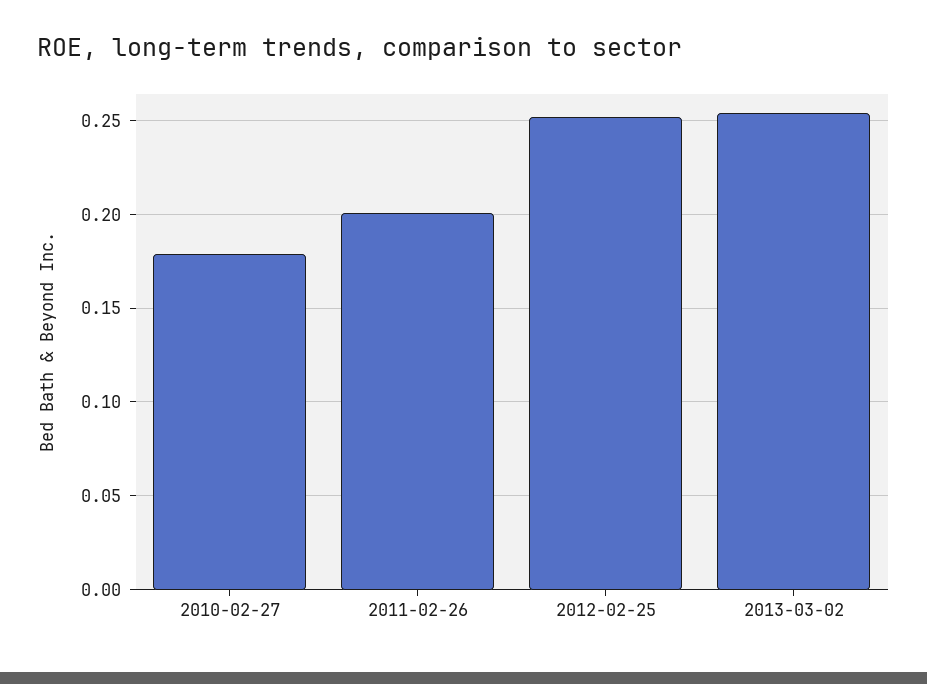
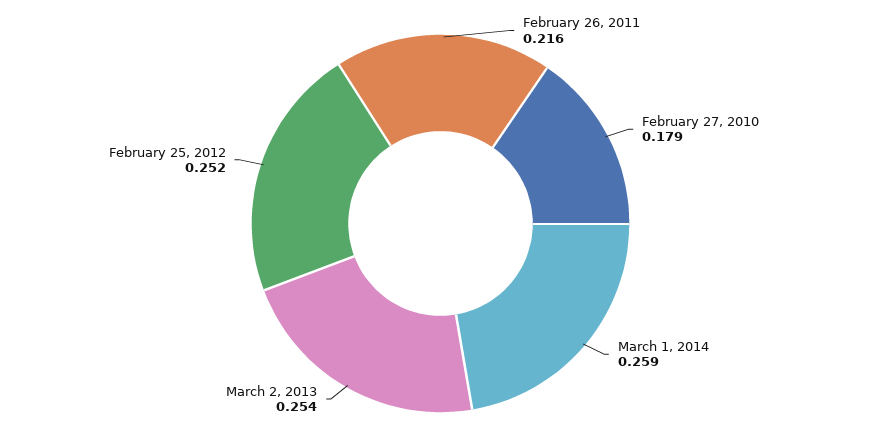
2011-02-26: 0.2 -> 0.216
March 1, 2014: none -> 0.259

